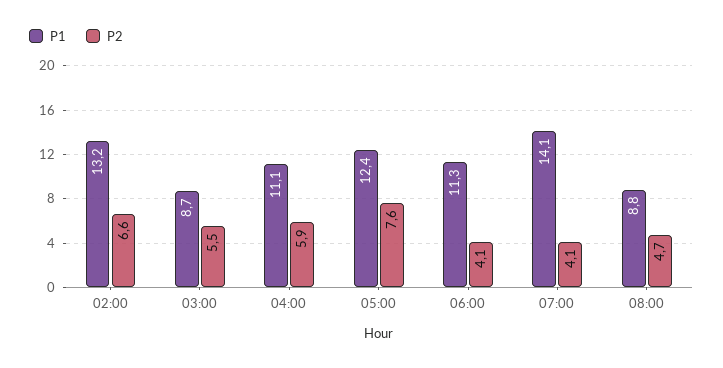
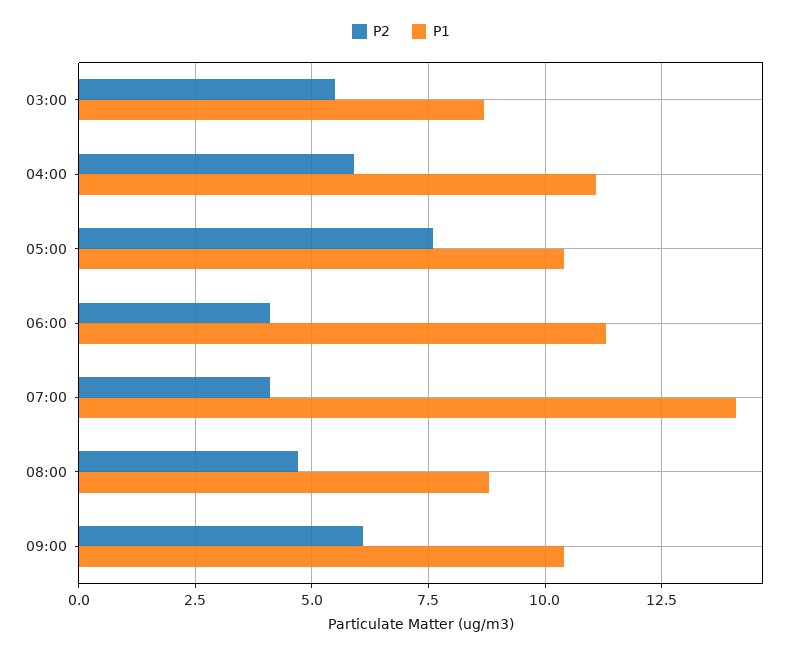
P1, 02:00: 13.2 -> none
P2, 02:00: 6.6 -> none
P1, 05:00: 12.4 -> 10.5
P2, 09:00: none -> 6
P1, 09:00: none -> 10.5

